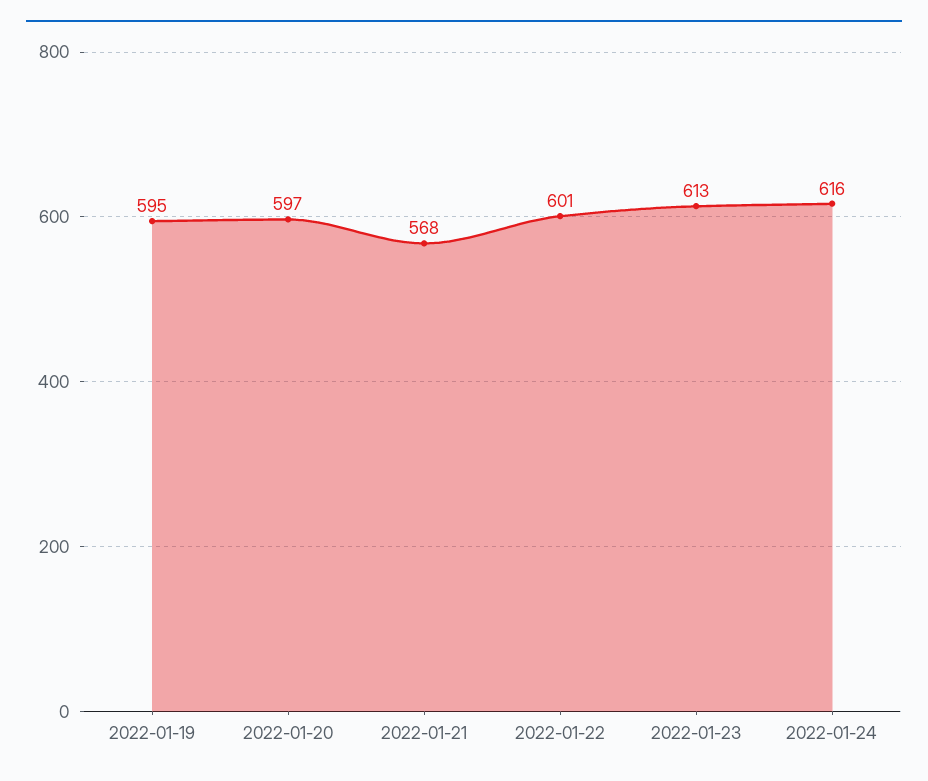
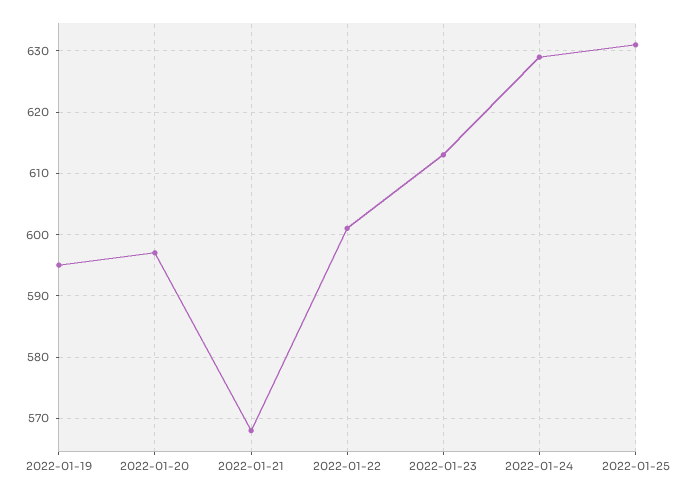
2022-01-24: 616 -> 629
2022-01-25: none -> 631

